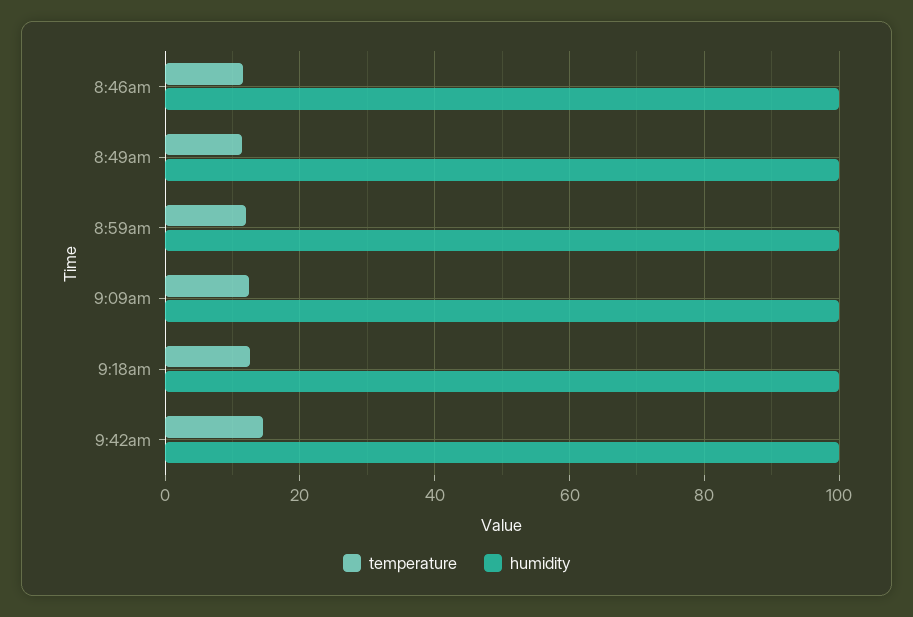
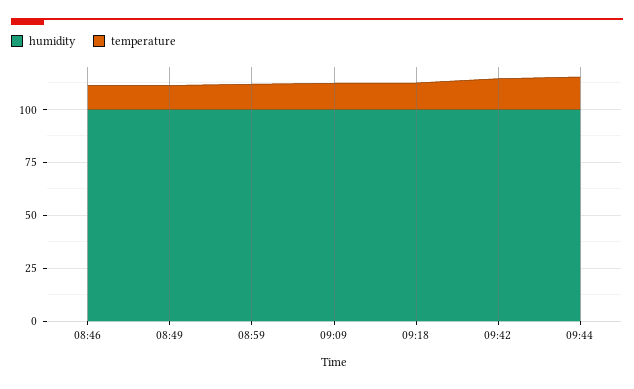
humidity, 09:44: none -> 100
temperature, 09:44: none -> 15

